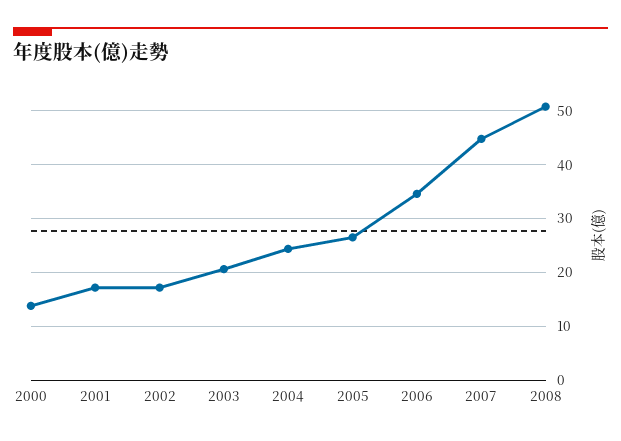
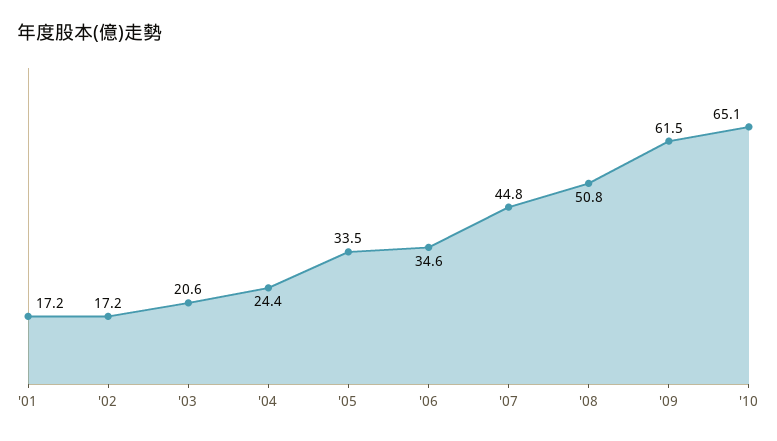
2000: 14 -> none
2005: 26 -> 33.5
'09: none -> 61.5
'10: none -> 65.1

